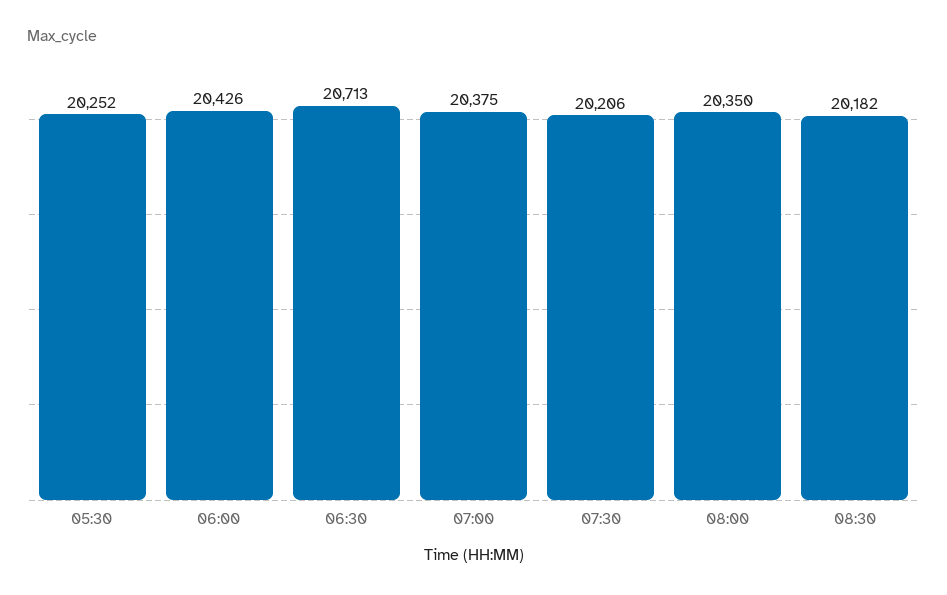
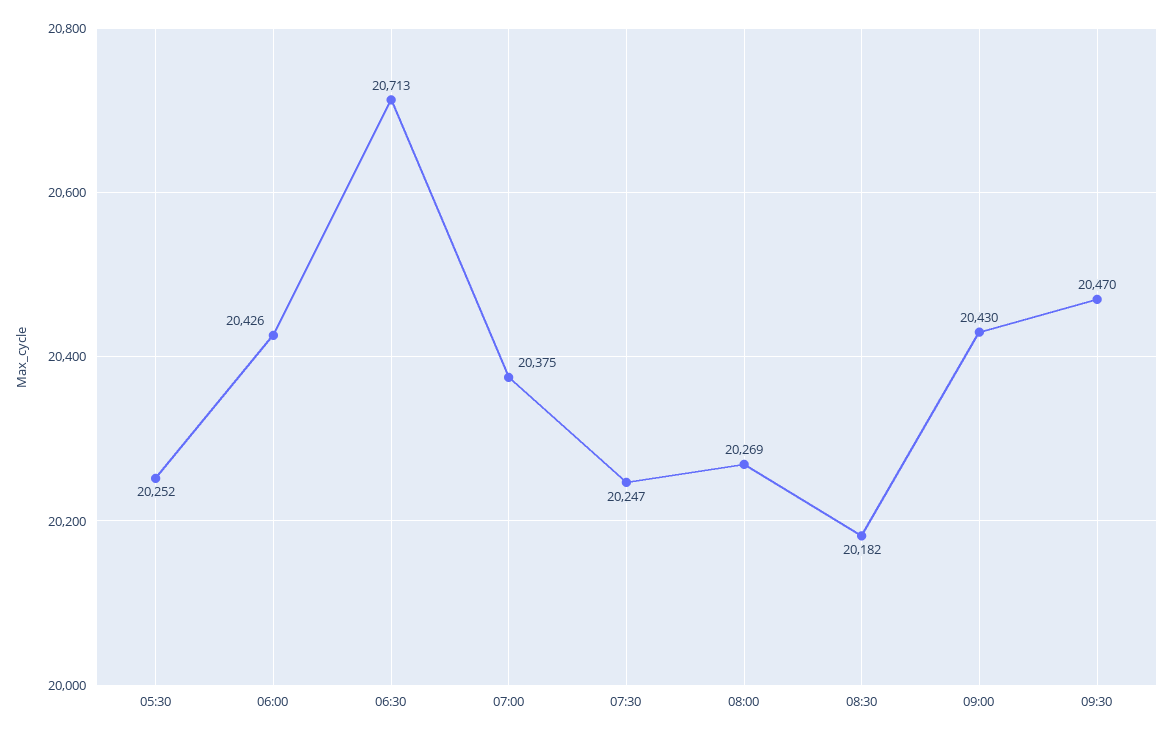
07:30: 20206 -> 20247
08:00: 20350 -> 20269
09:00: none -> 20430
09:30: none -> 20470

